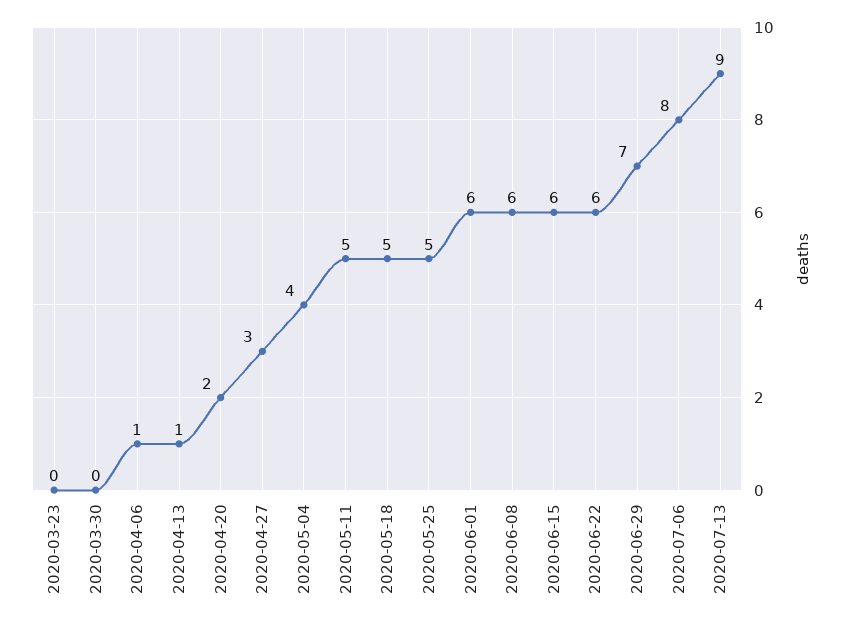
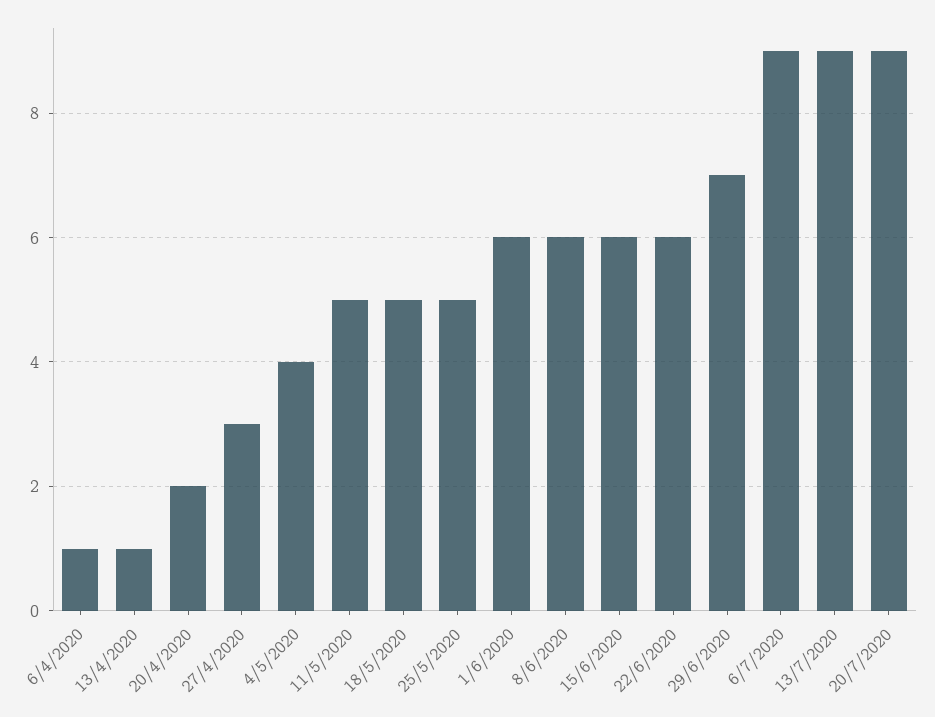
2020-03-23: 0 -> none
2020-03-30: 0 -> none
2020-07-06: 8 -> 9
20/7/2020: none -> 9

